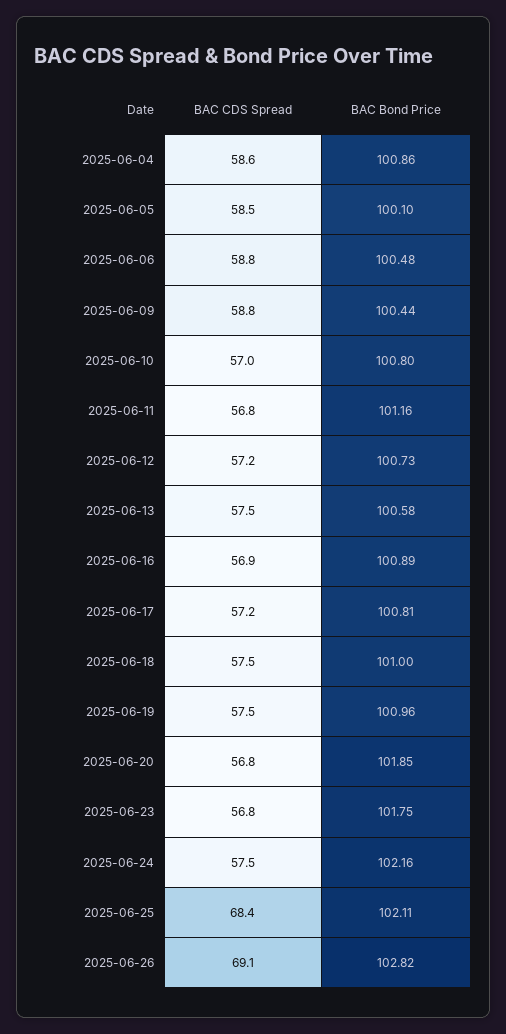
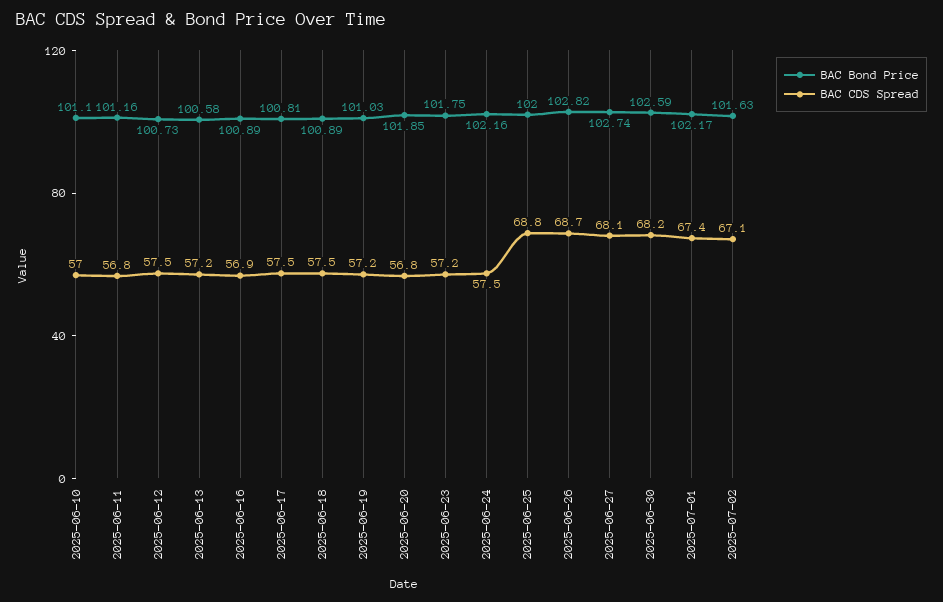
BAC CDS Spread, 2025-06-04: 58.6 -> none
BAC Bond Price, 2025-06-04: 100.86 -> none
BAC CDS Spread, 2025-06-05: 58.5 -> none
BAC Bond Price, 2025-06-05: 100.1 -> none
BAC CDS Spread, 2025-06-06: 58.8 -> none
BAC Bond Price, 2025-06-06: 100.48 -> none
BAC CDS Spread, 2025-06-09: 58.8 -> none
BAC Bond Price, 2025-06-09: 100.44 -> none
BAC Bond Price, 2025-06-10: 100.8 -> 101.1
BAC CDS Spread, 2025-06-12: 57.2 -> 57.5
BAC CDS Spread, 2025-06-13: 57.5 -> 57.2
BAC CDS Spread, 2025-06-17: 57.2 -> 57.5
BAC Bond Price, 2025-06-18: 101 -> 100.89
BAC CDS Spread, 2025-06-19: 57.5 -> 57.2
BAC Bond Price, 2025-06-19: 100.96 -> 101.03
BAC CDS Spread, 2025-06-23: 56.8 -> 57.2
BAC CDS Spread, 2025-06-25: 68.4 -> 68.8
BAC Bond Price, 2025-06-25: 102.11 -> 102
BAC CDS Spread, 2025-06-26: 69.1 -> 68.7
BAC Bond Price, 2025-06-27: none -> 102.74
BAC CDS Spread, 2025-06-27: none -> 68.1
BAC Bond Price, 2025-06-30: none -> 102.59
BAC CDS Spread, 2025-06-30: none -> 68.2
BAC Bond Price, 2025-07-01: none -> 102.17
BAC CDS Spread, 2025-07-01: none -> 67.4
BAC Bond Price, 2025-07-02: none -> 101.63
BAC CDS Spread, 2025-07-02: none -> 67.1

